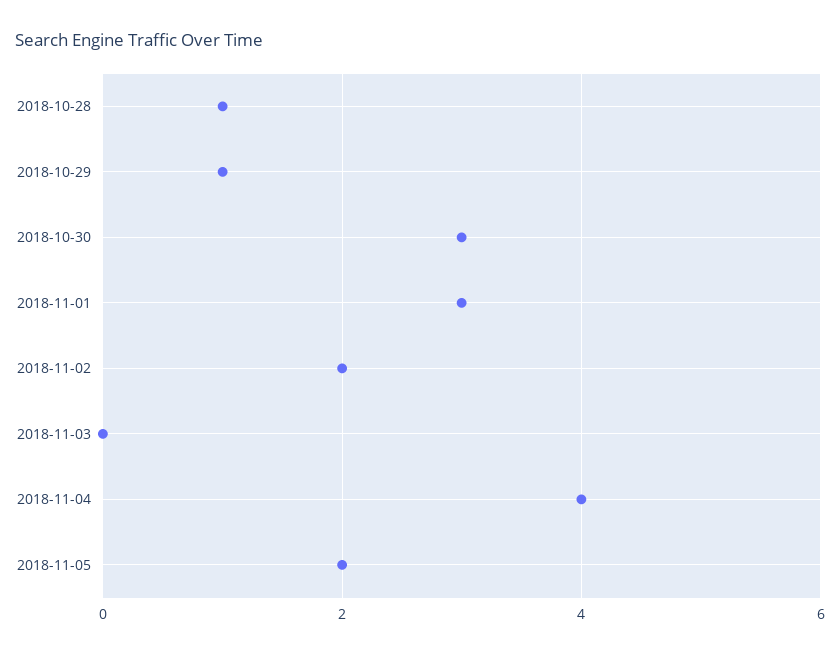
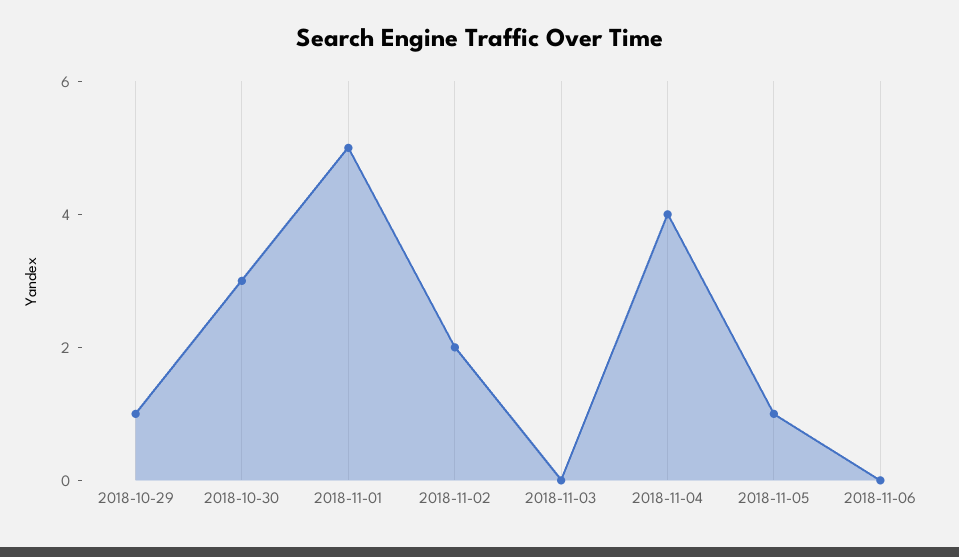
2018-10-28: 1 -> none
2018-11-01: 3 -> 5
2018-11-05: 2 -> 1
2018-11-06: none -> 0

